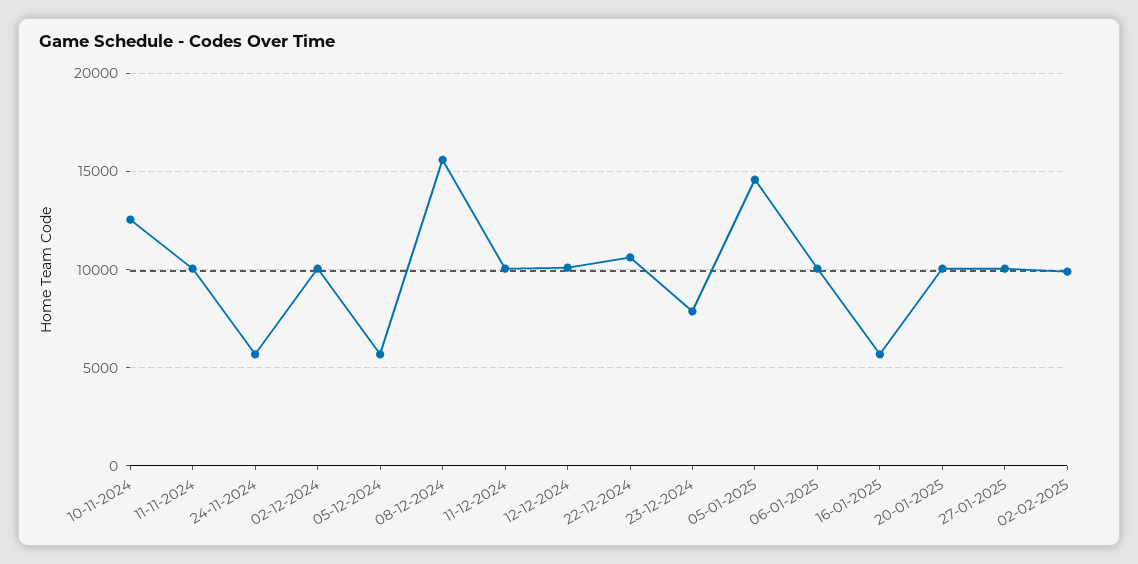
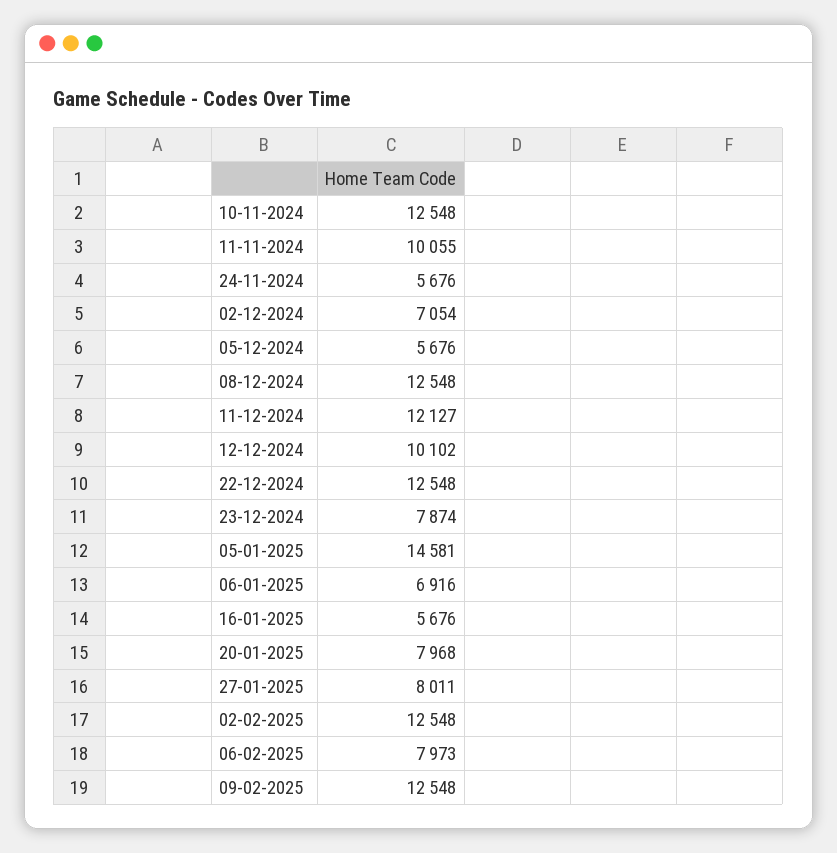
02-12-2024: 10000 -> 7054
08-12-2024: 15500 -> 12548
11-12-2024: 10000 -> 12127
22-12-2024: 10500 -> 12548
06-01-2025: 10000 -> 6916
20-01-2025: 10000 -> 7968
27-01-2025: 10000 -> 8011
02-02-2025: 10000 -> 12548
06-02-2025: none -> 7973
09-02-2025: none -> 12548

